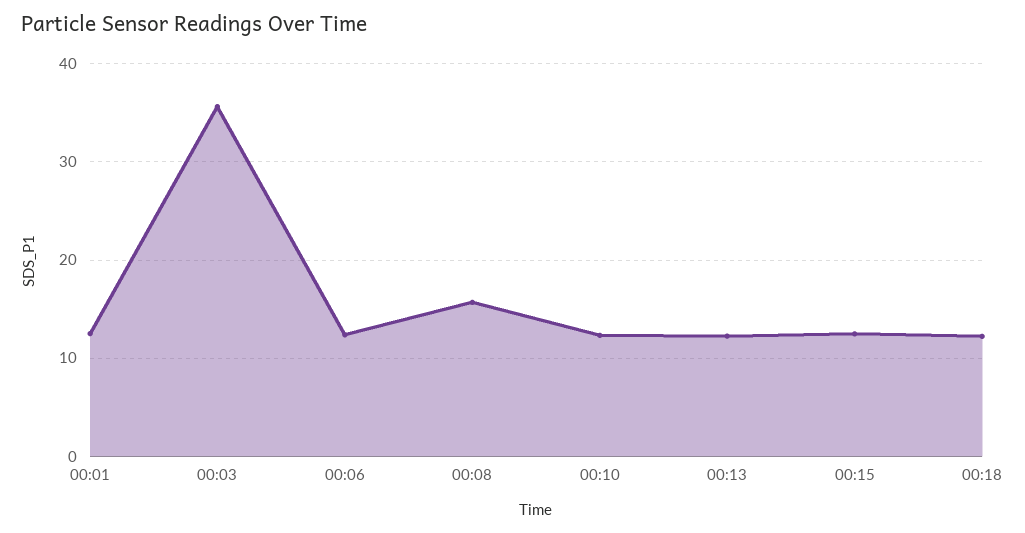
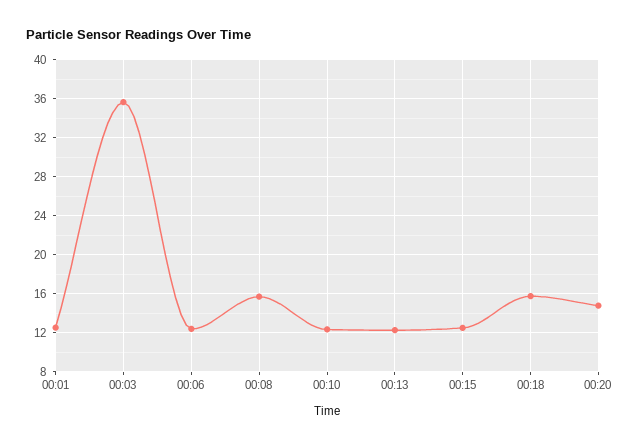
00:18: 12 -> 16
00:20: none -> 15

